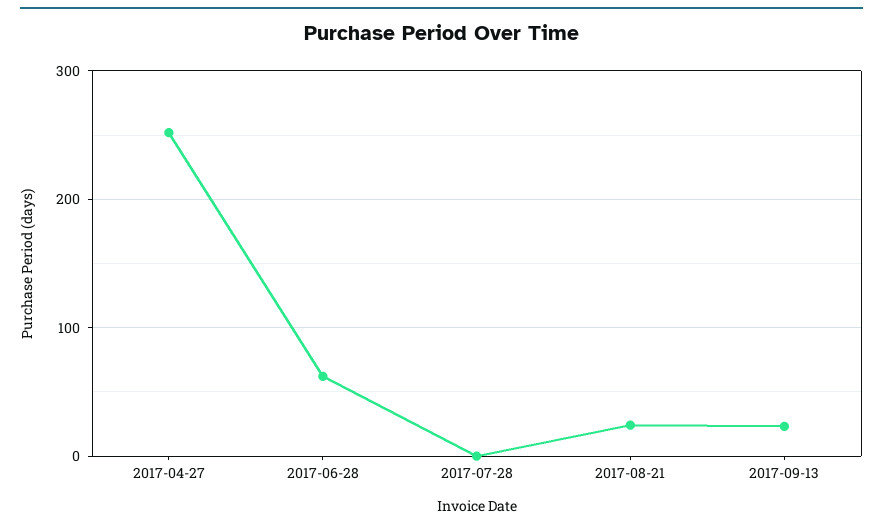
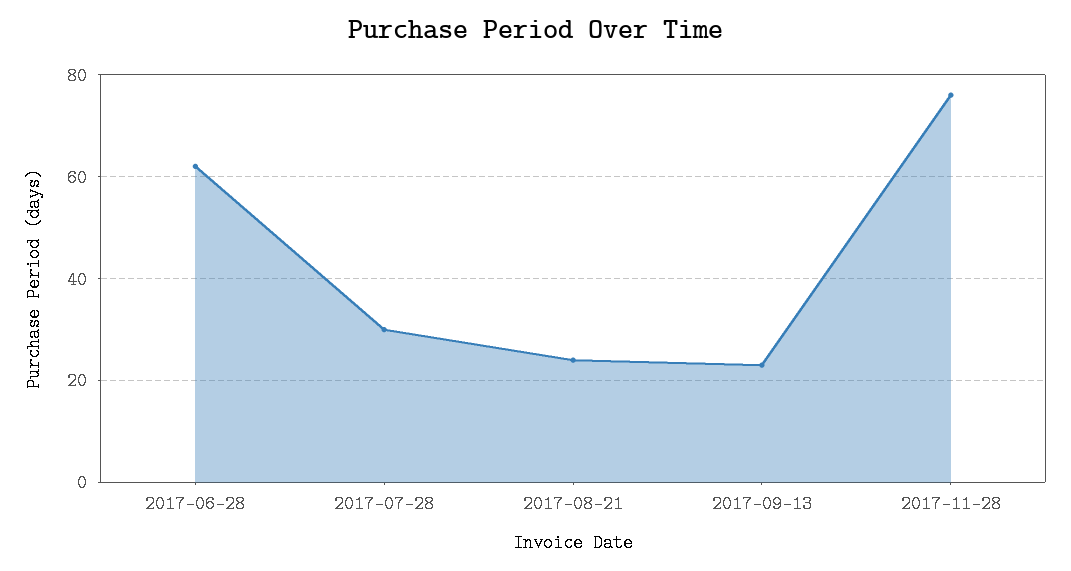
2017-04-27: 250 -> none
2017-07-28: 0 -> 30
2017-11-28: none -> 75

